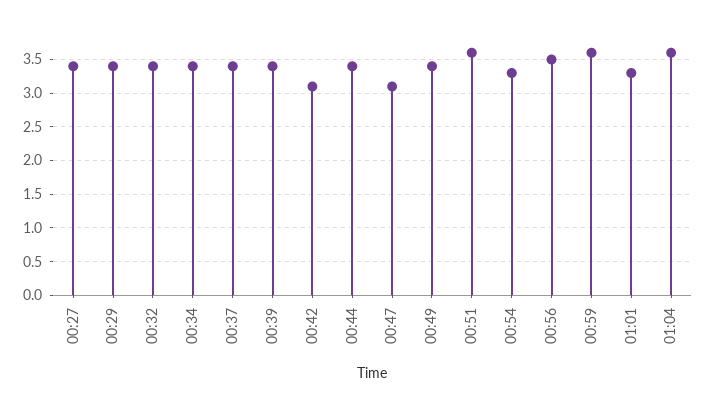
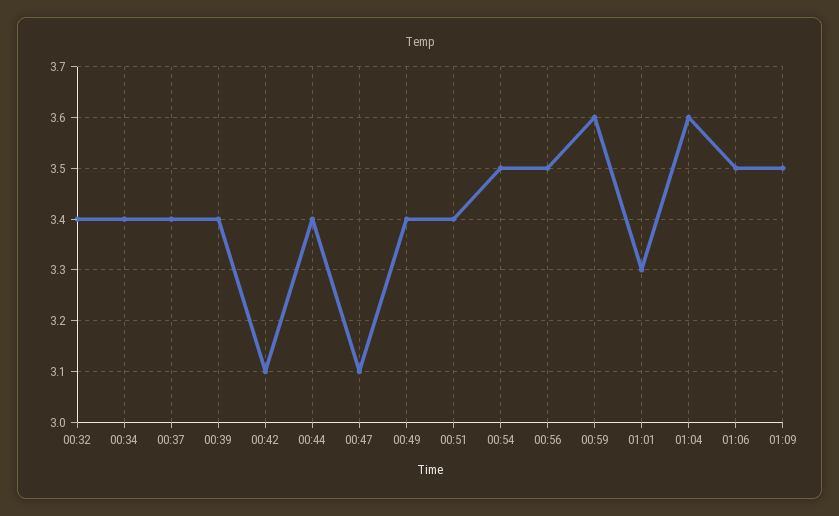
00:27: 3.4 -> none
00:29: 3.4 -> none
00:51: 3.6 -> 3.4
00:54: 3.3 -> 3.5
01:06: none -> 3.5
01:09: none -> 3.5

